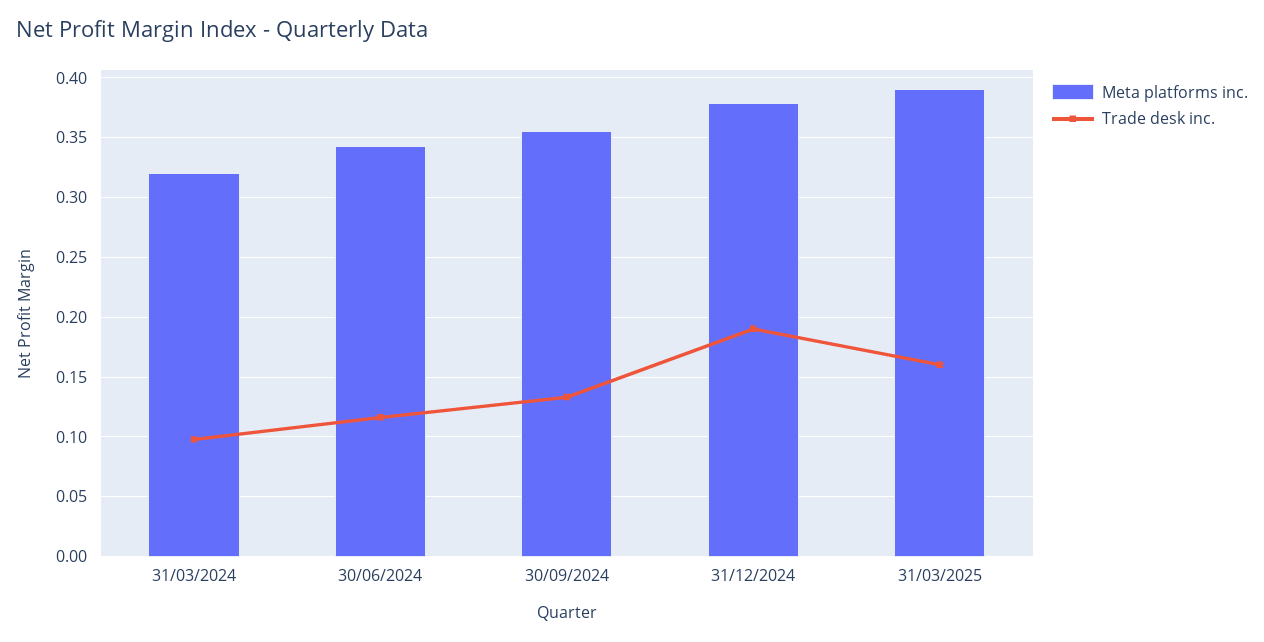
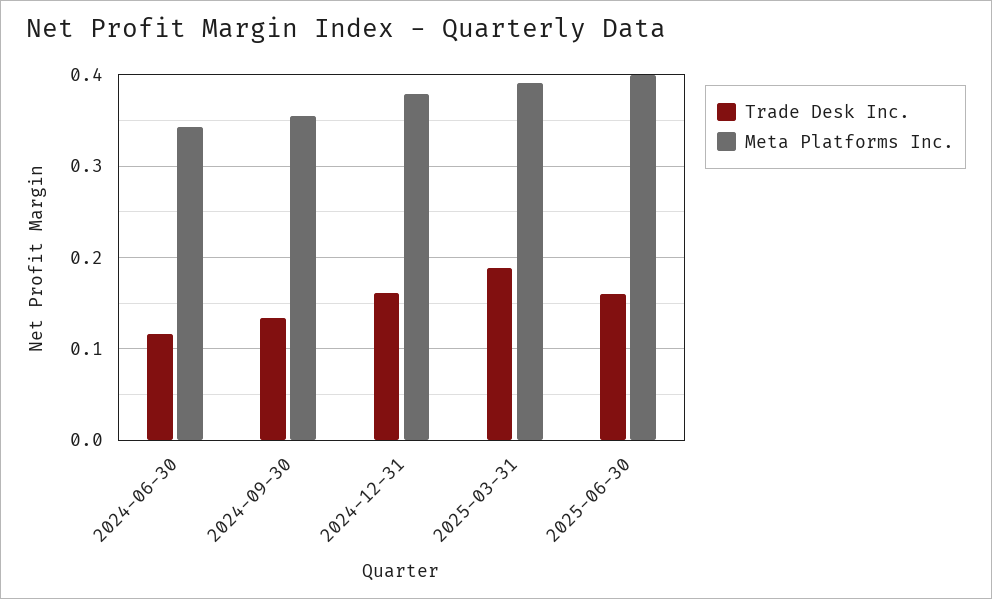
Meta platforms inc., 31/03/2024: 0.32 -> none
Trade desk inc., 31/03/2024: 0.1 -> none
Trade desk inc., 31/12/2024: 0.19 -> 0.16
Trade desk inc., 31/03/2025: 0.16 -> 0.19
Trade desk inc., 2025-06-30: none -> 0.16
Meta platforms inc., 2025-06-30: none -> 0.4

